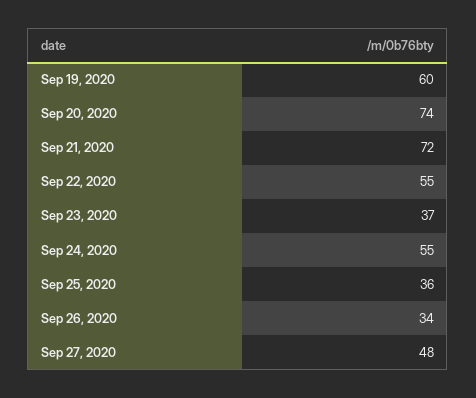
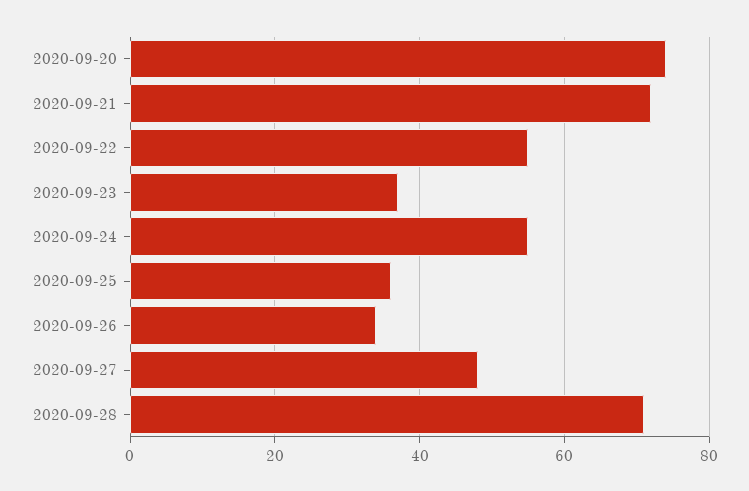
Sep 19, 2020: 60 -> none
2020-09-28: none -> 70

